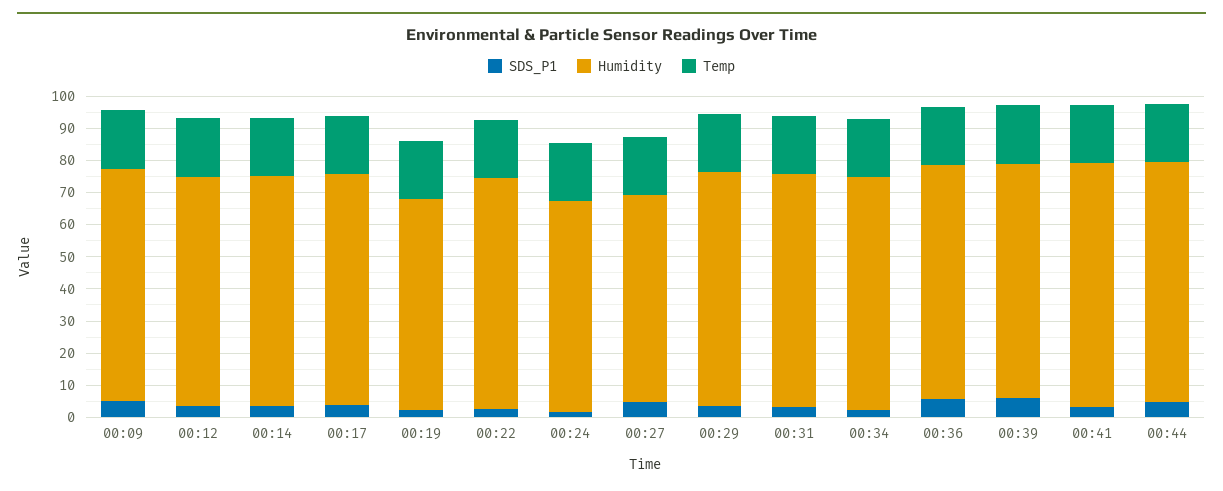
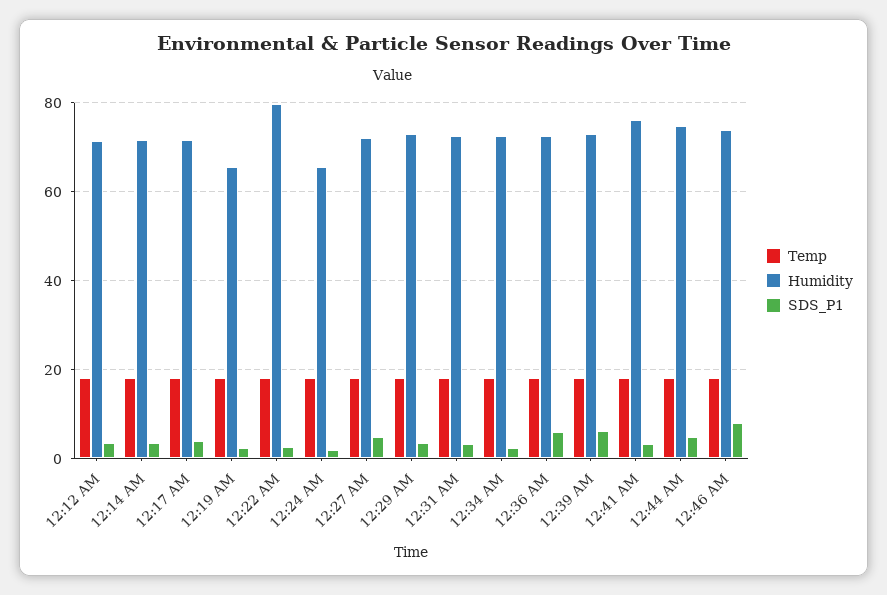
SDS_P1, 00:09: 5 -> none
Humidity, 00:09: 72.5 -> none
Temp, 00:09: 17.5 -> none
Humidity, 00:22: 72.5 -> 80
Humidity, 00:27: 65 -> 72
Temp, 12:46 AM: none -> 18
Humidity, 12:46 AM: none -> 74
SDS_P1, 12:46 AM: none -> 8

